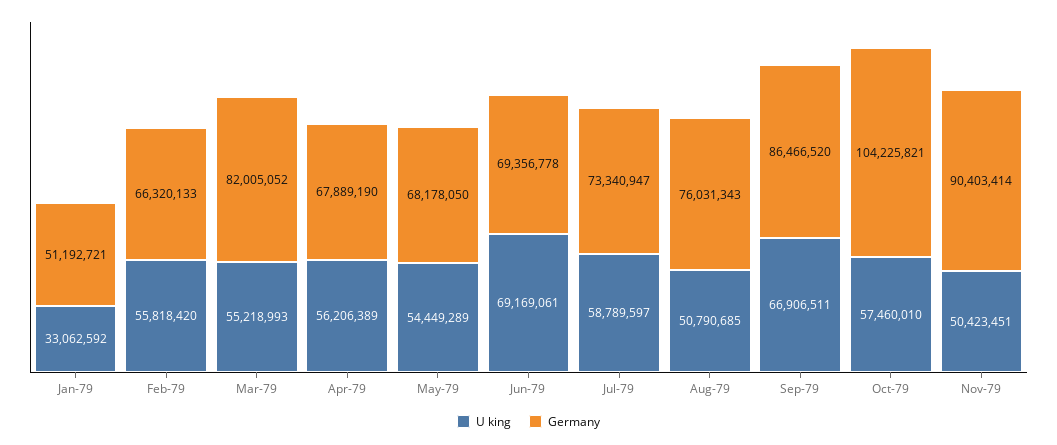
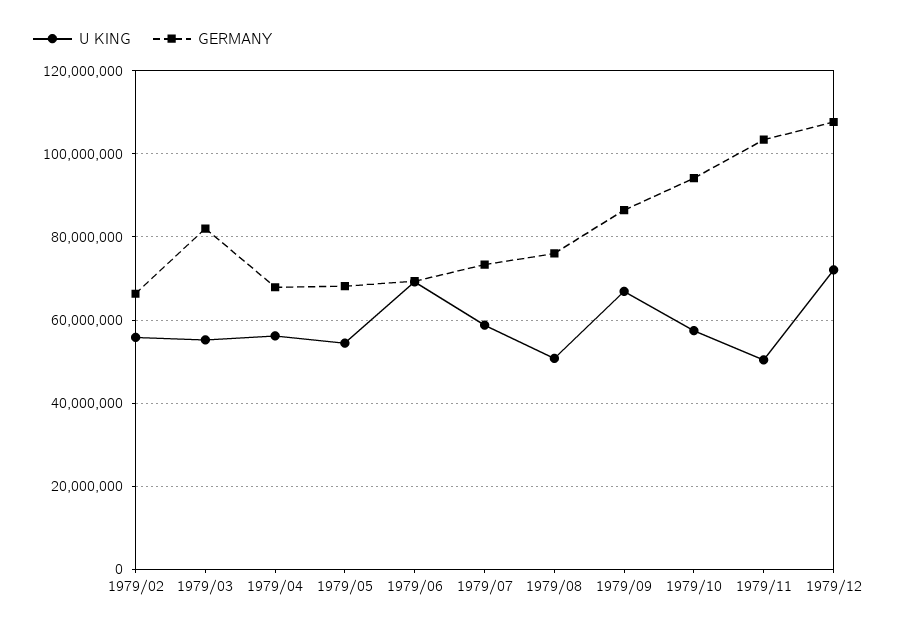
U king, Jan-79: 33062592 -> none
Germany, Jan-79: 51192721 -> none
Germany, Oct-79: 104225821 -> 94000000
Germany, Nov-79: 90403414 -> 104000000
U king, 1979/12: none -> 72000000
Germany, 1979/12: none -> 108000000

